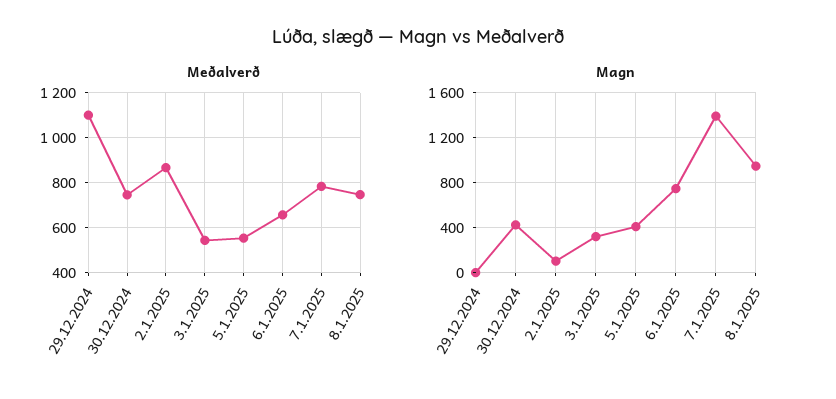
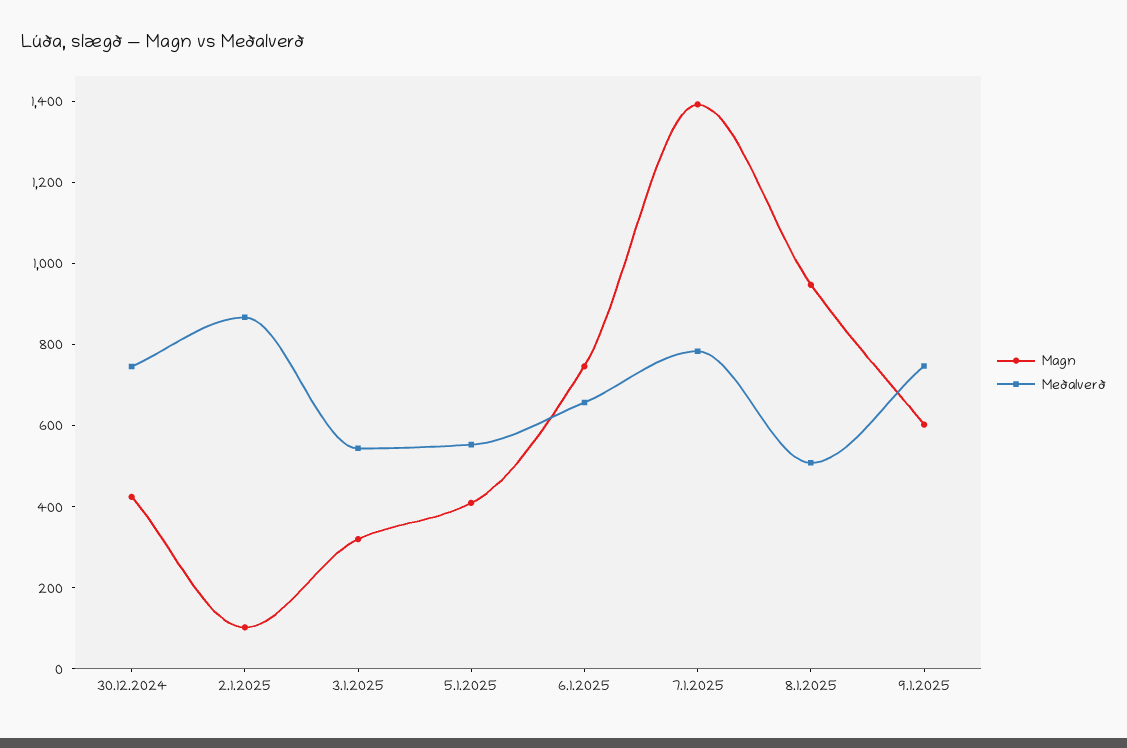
Meðalverð, 29.12.2024: 1100 -> none
Meðalverð, 8.1.2025: 750 -> 500
Magn, 29.12.2024: 0 -> none
Magn, 9.1.2025: none -> 600
Meðalverð, 9.1.2025: none -> 750

